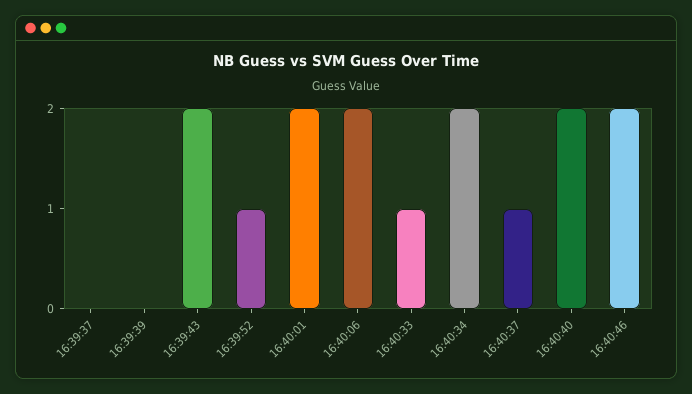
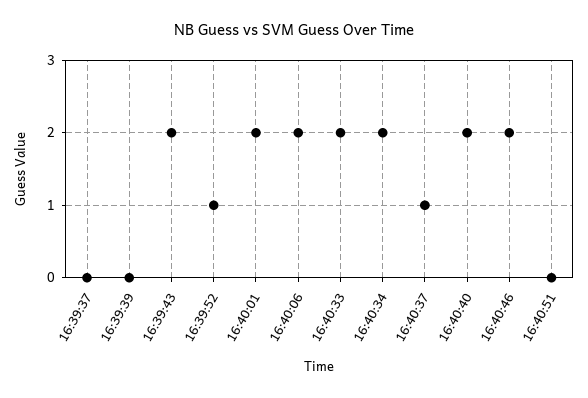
16:40:33: 1 -> 2
16:40:51: none -> 0

